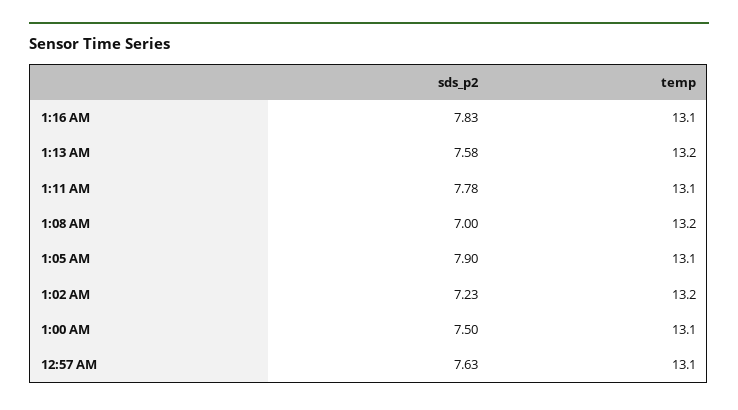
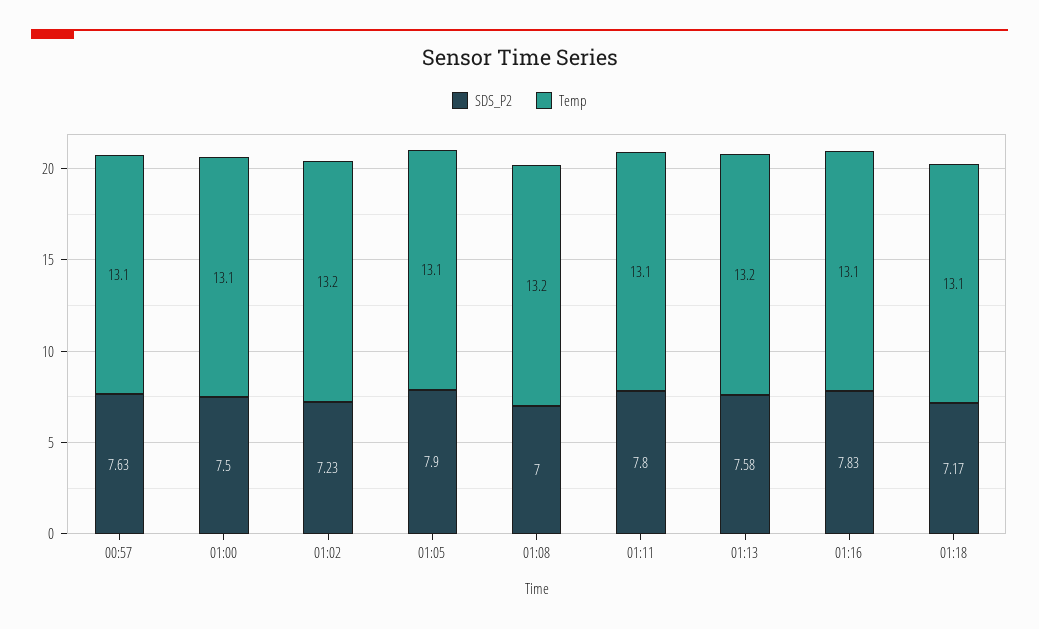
sds_p2, 1:11 AM: 7.78 -> 7.8
sds_p2, 01:18: none -> 7.17
temp, 01:18: none -> 13.1

